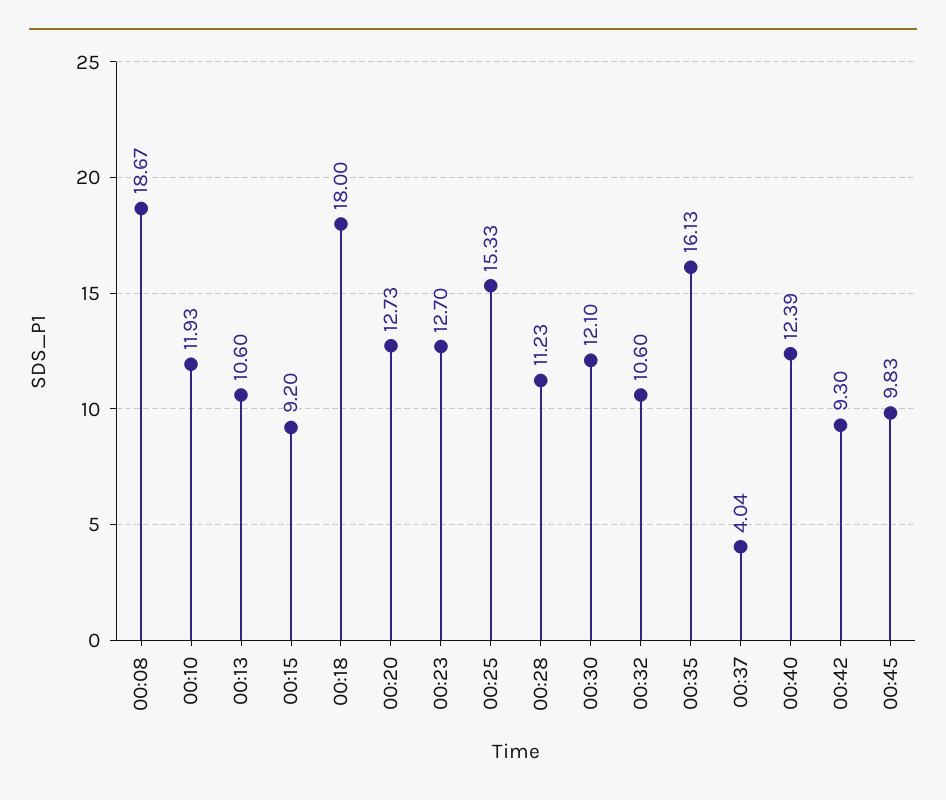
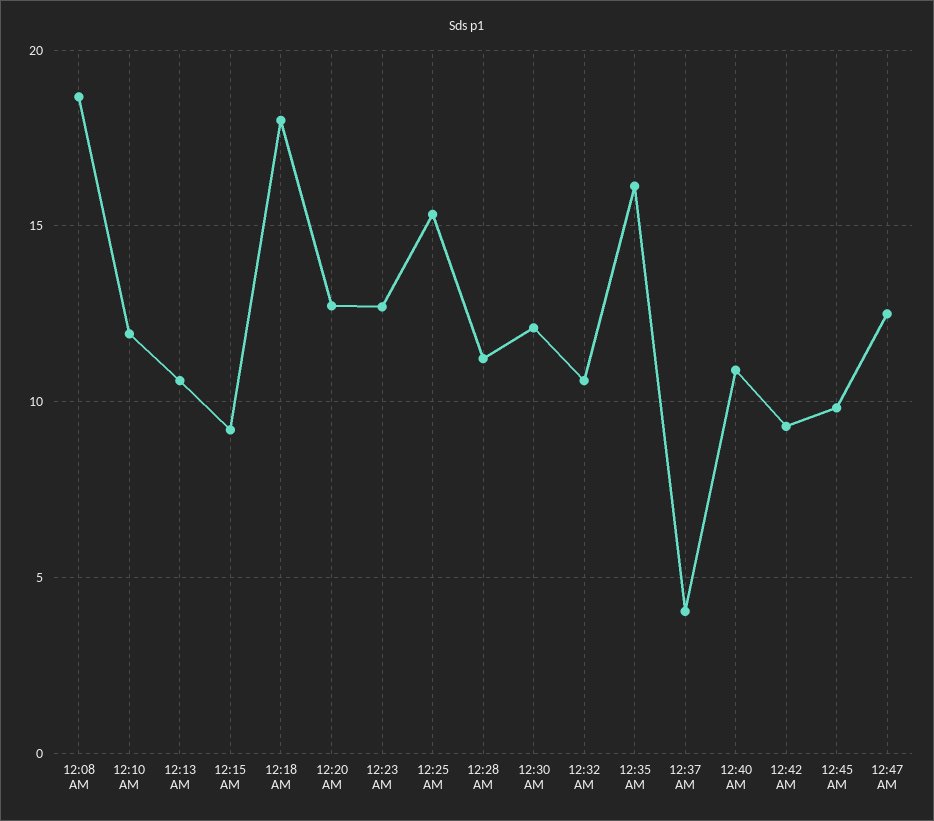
00:40: 12.39 -> 11
12:47 AM: none -> 12.5

